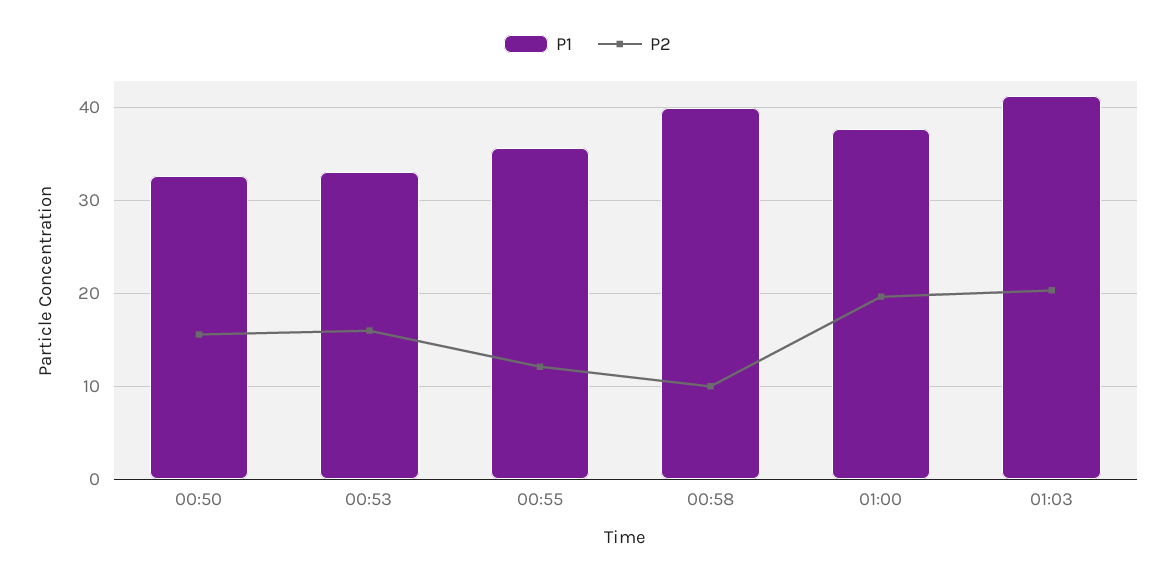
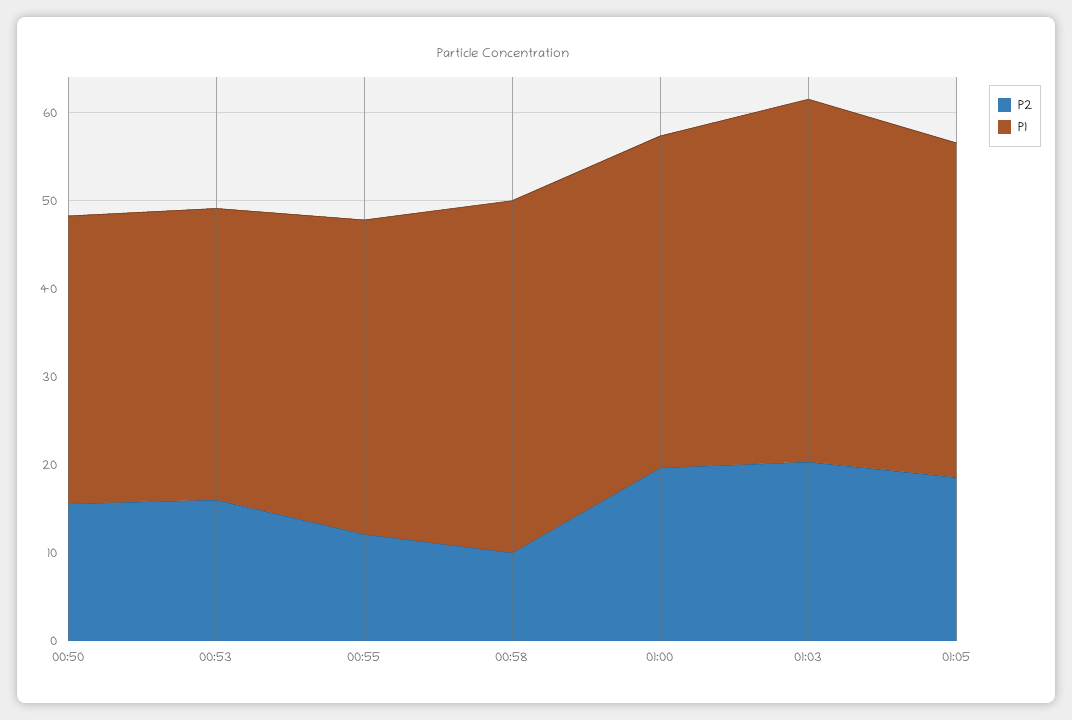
P2, 01:05: none -> 18
P1, 01:05: none -> 38

